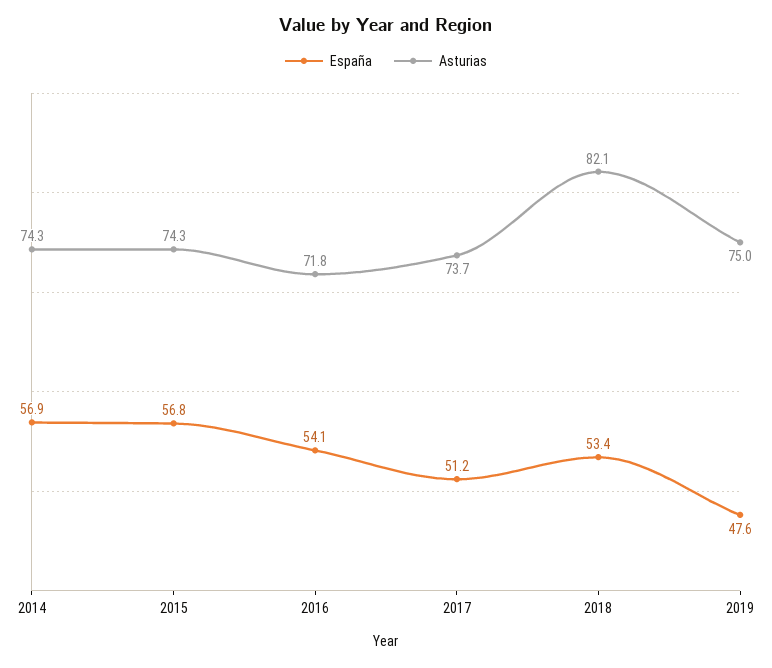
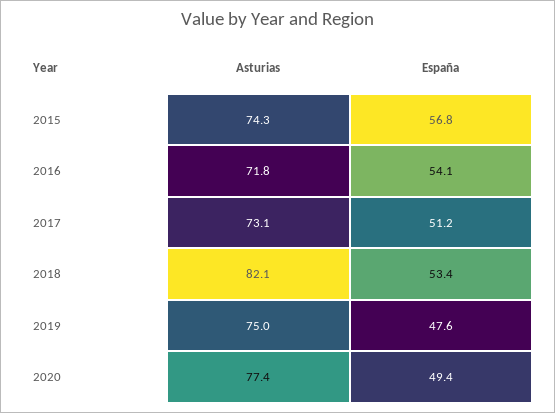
España, 2014: 56.9 -> none
Asturias, 2014: 74.3 -> none
Asturias, 2017: 73.7 -> 73.1
Asturias, 2020: none -> 77.4
España, 2020: none -> 49.4

